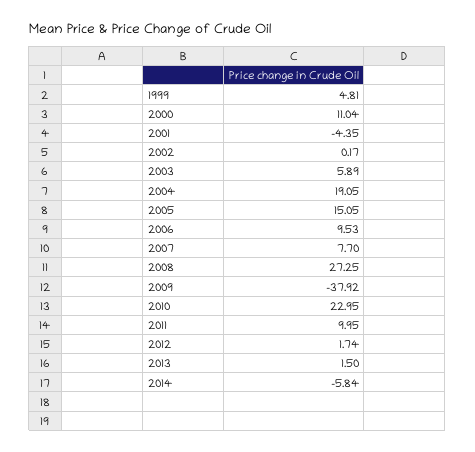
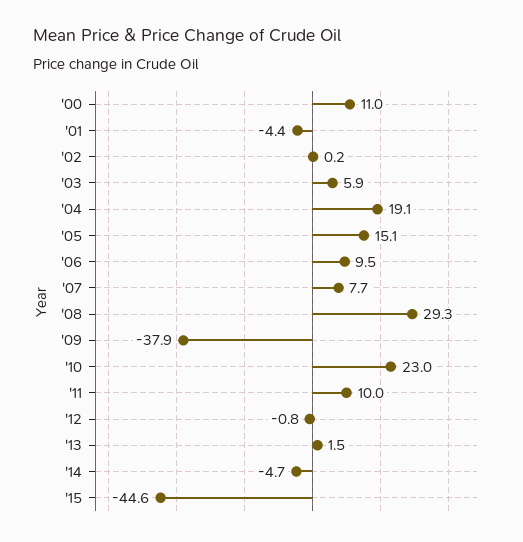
1999: 4.81 -> none
2008: 27.25 -> 29.3
2012: 1.74 -> -0.8
2014: -5.84 -> -4.7
'15: none -> -44.6

